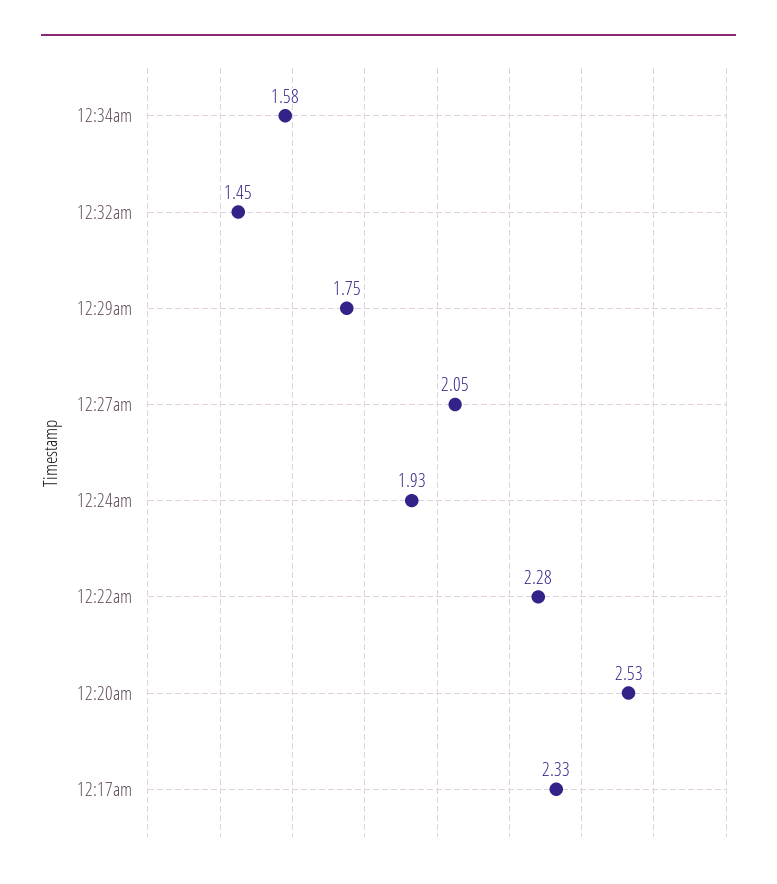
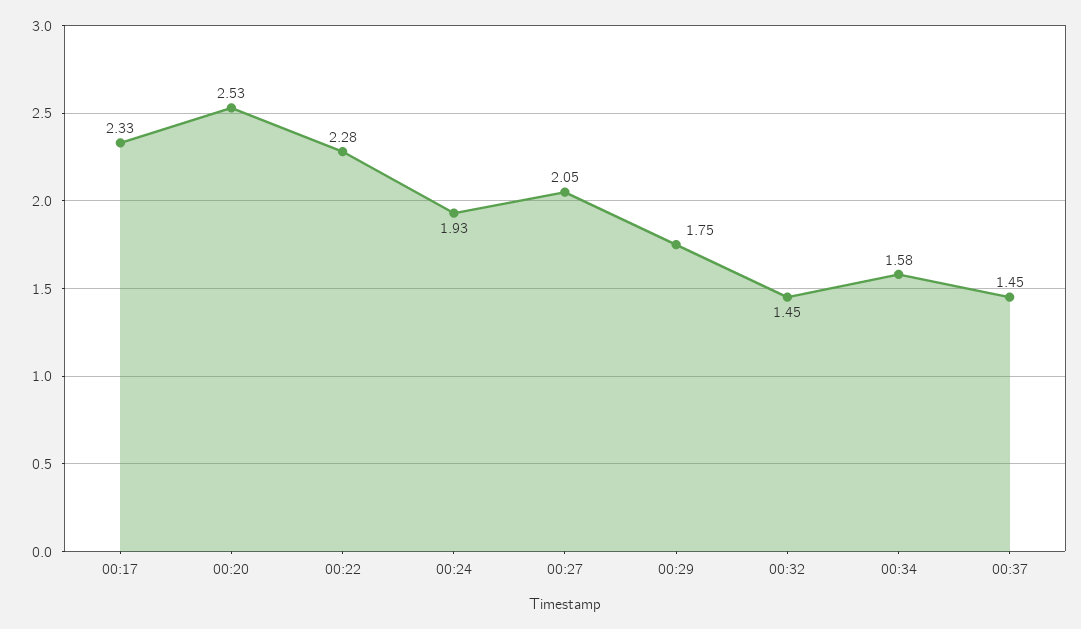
00:37: none -> 1.45

